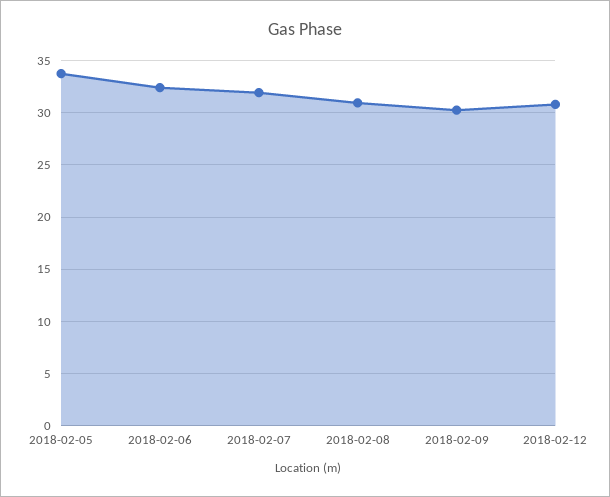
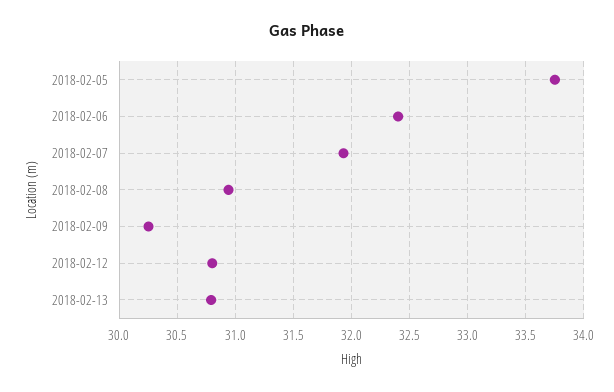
2018-02-13: none -> 30.8

